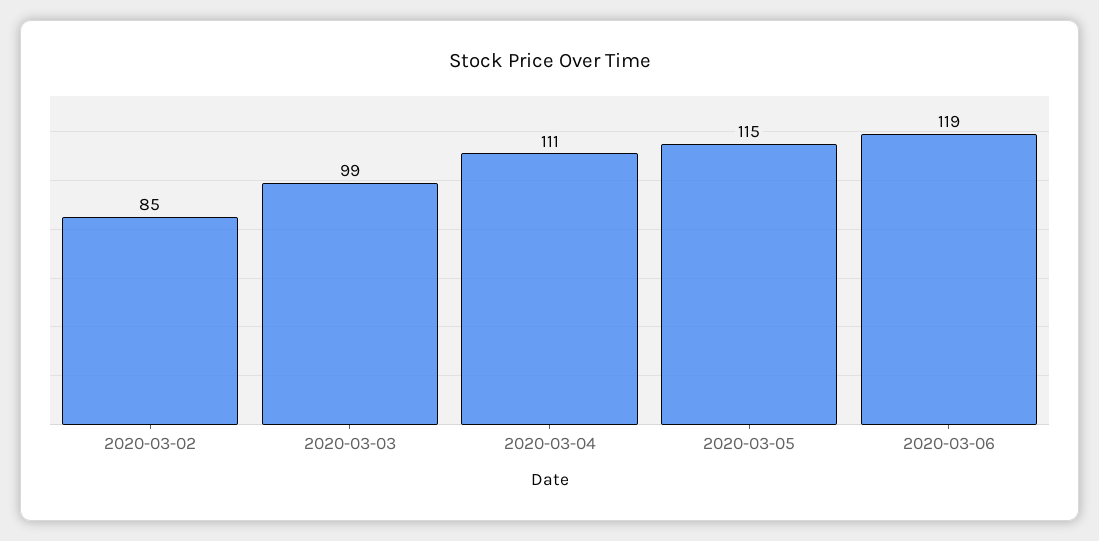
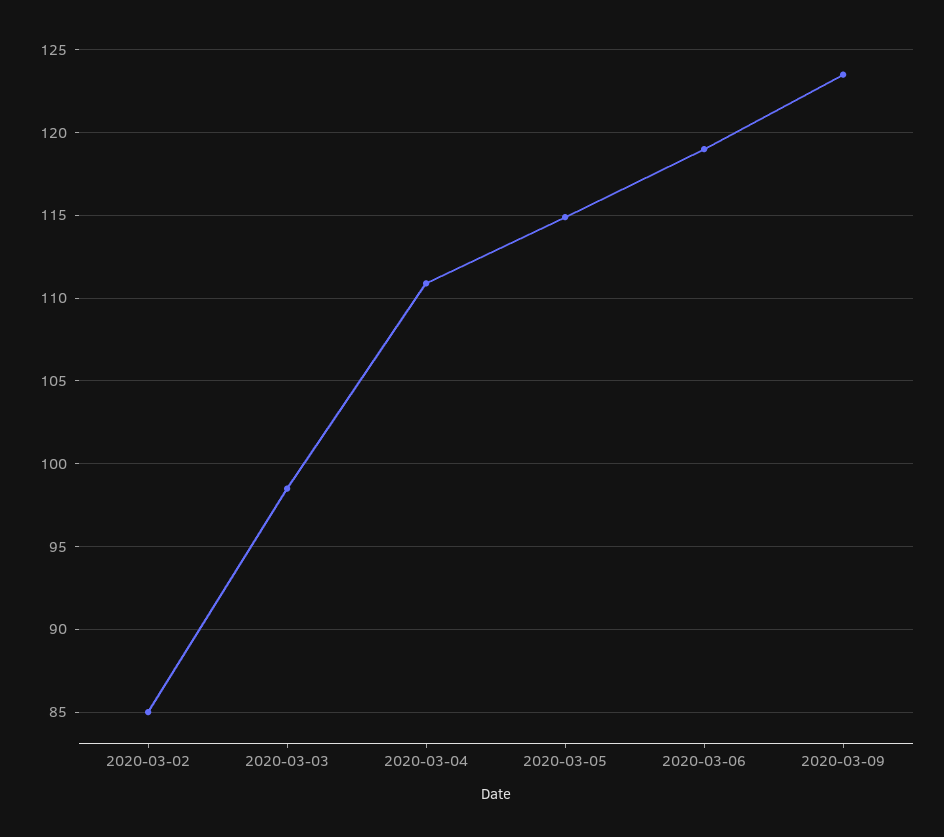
2020-03-09: none -> 123.5

